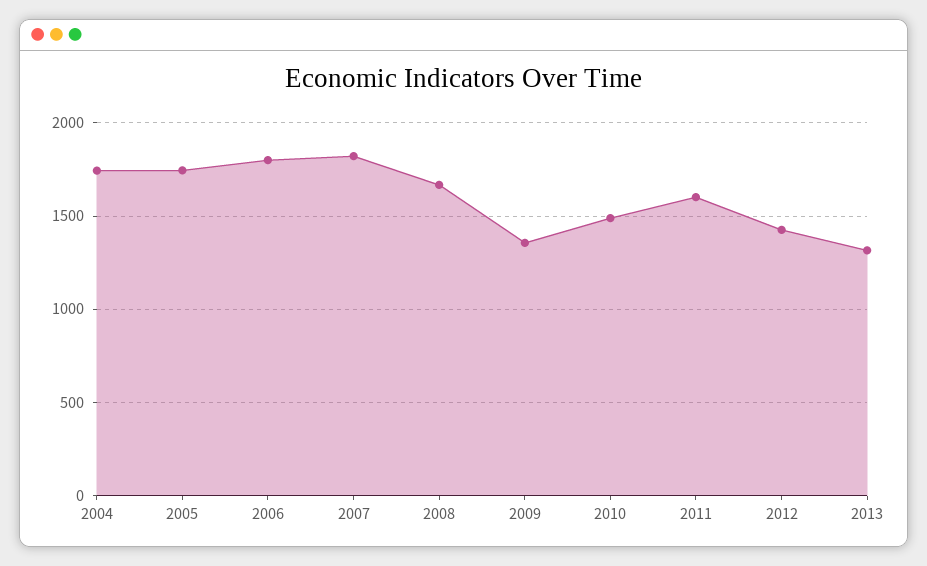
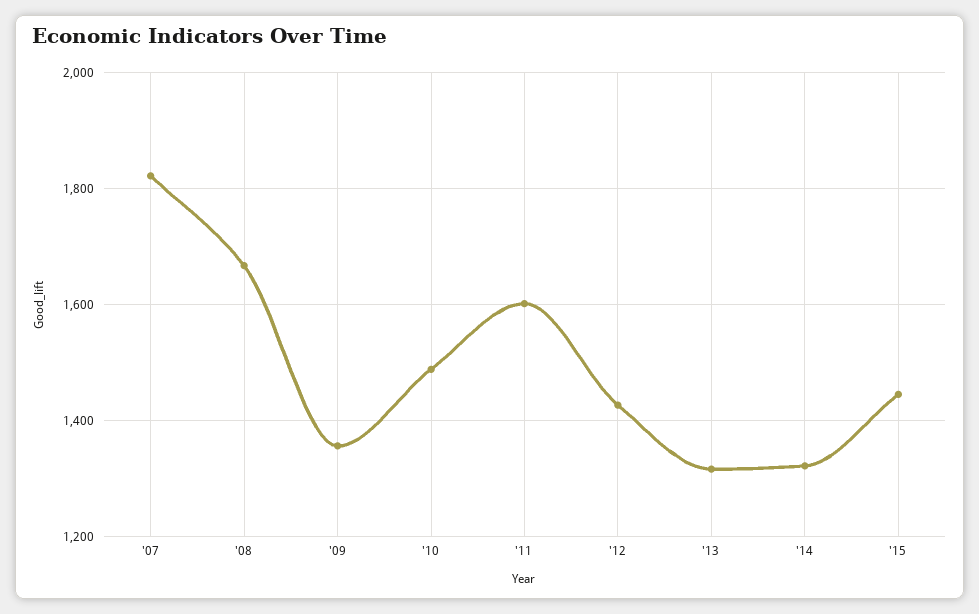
2004: 1750 -> none
2005: 1750 -> none
2006: 1800 -> none
'14: none -> 1320
'15: none -> 1440

